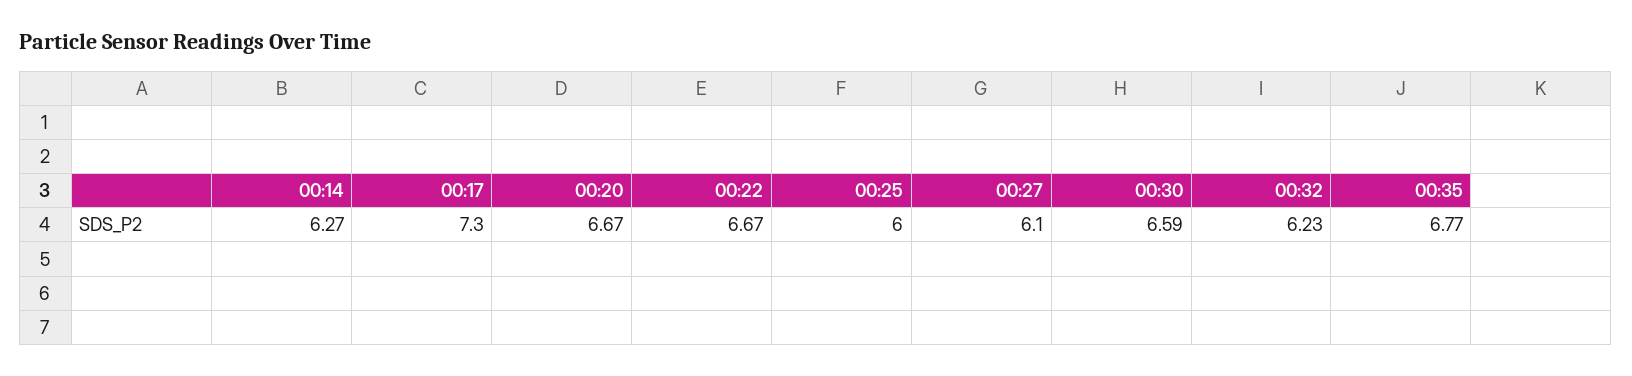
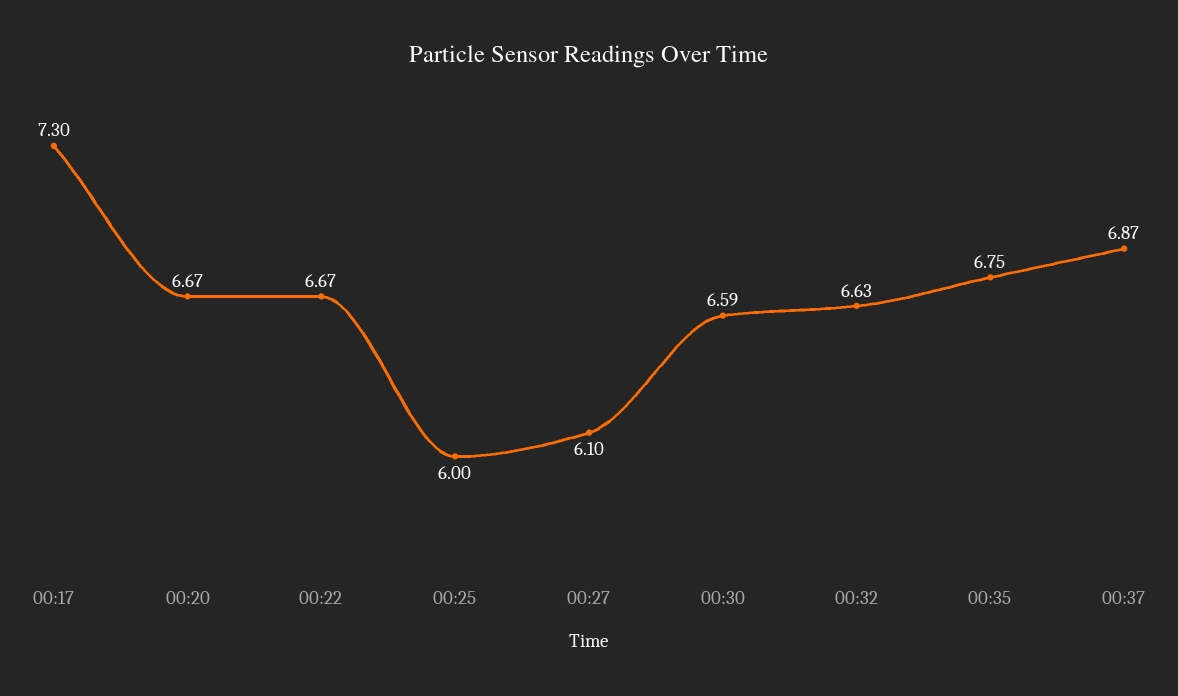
00:14: 6.27 -> none
00:32: 6.23 -> 6.63
00:35: 6.77 -> 6.75
00:37: none -> 6.87

